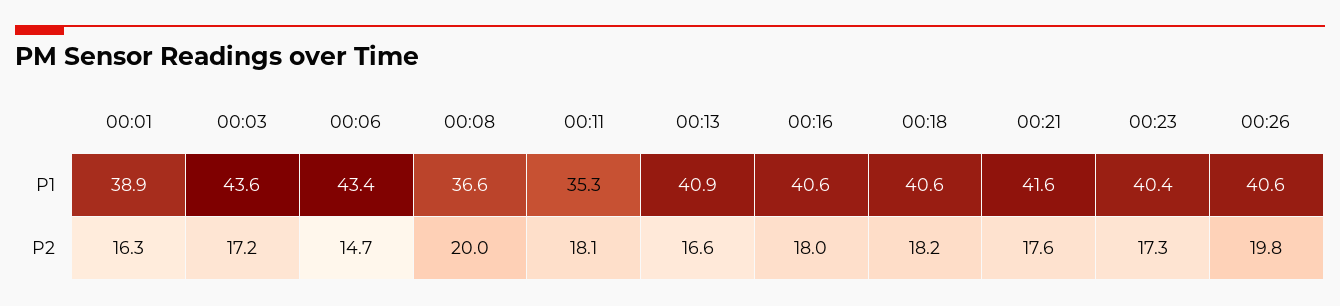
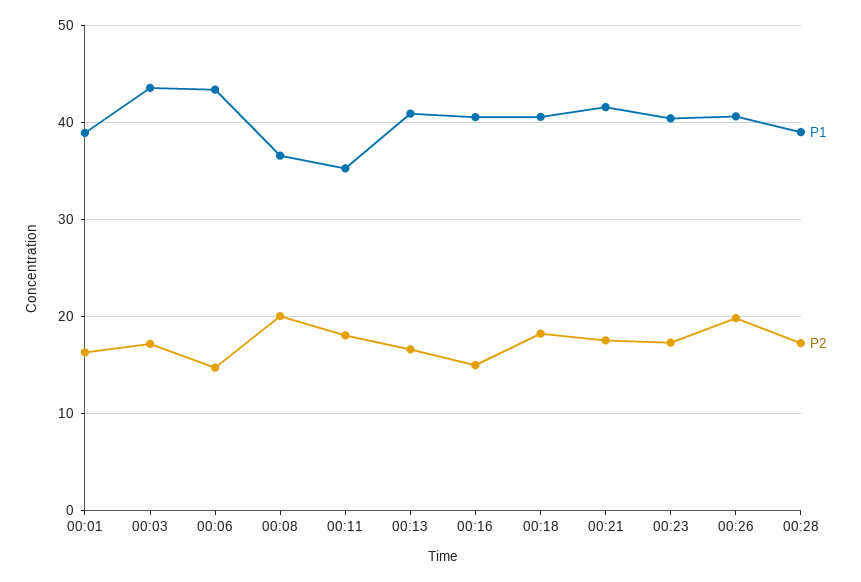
P2, 00:16: 18 -> 15
P1, 00:28: none -> 39
P2, 00:28: none -> 17

